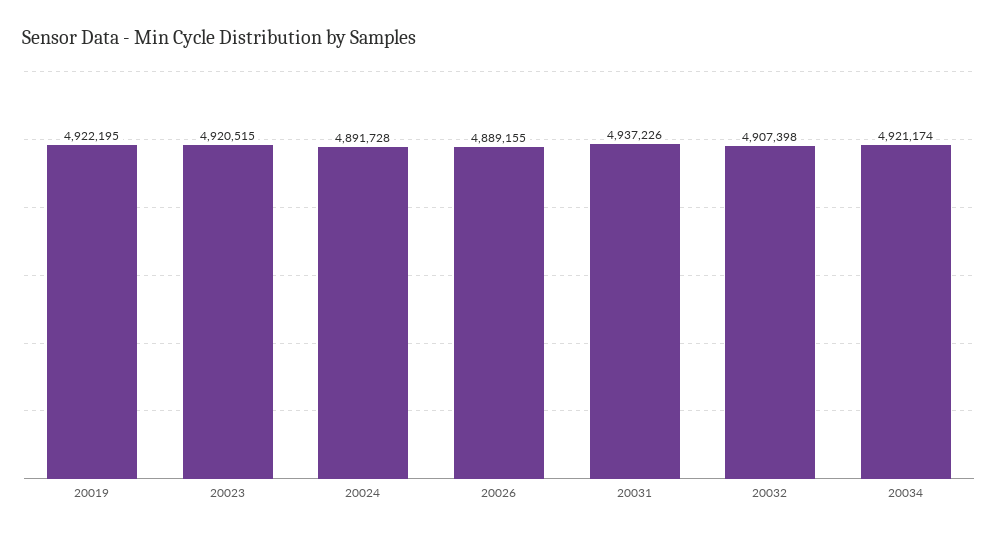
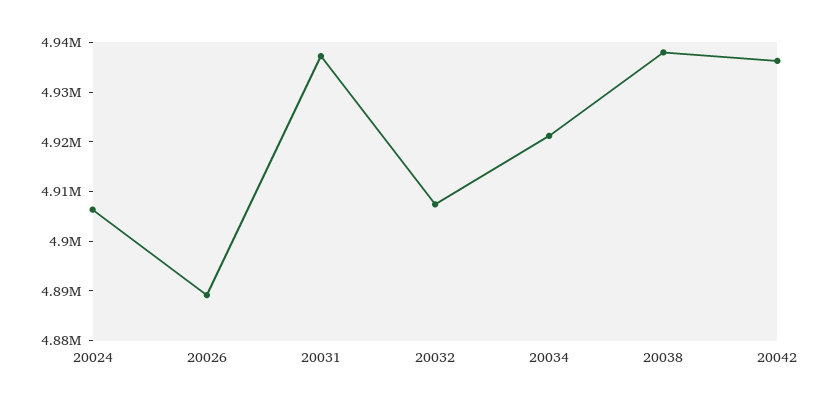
20019: 4922195 -> none
20023: 4920515 -> none
20024: 4891728 -> 4906000
20038: none -> 4938000
20042: none -> 4936000

